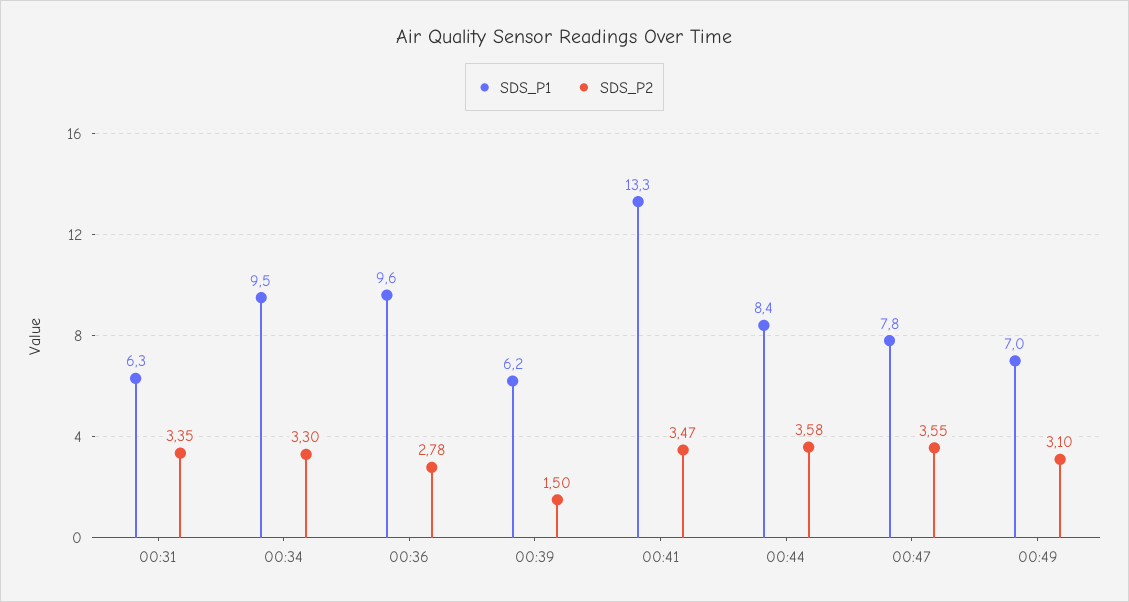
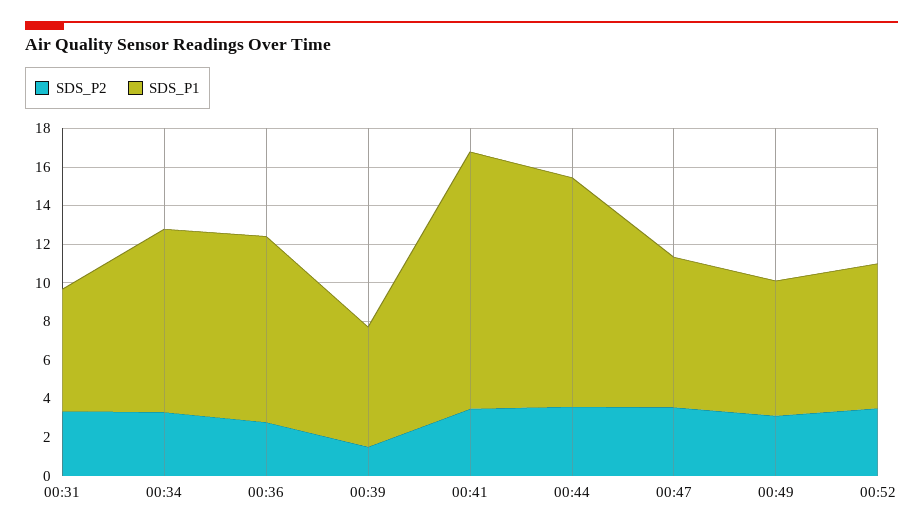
SDS_P1, 00:44: 8.4 -> 12
SDS_P2, 00:52: none -> 3.5
SDS_P1, 00:52: none -> 7.5

